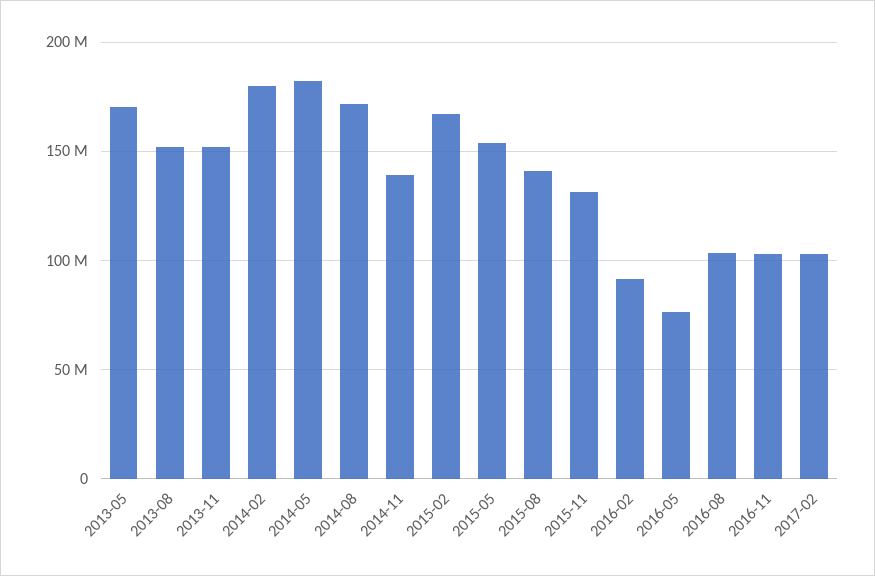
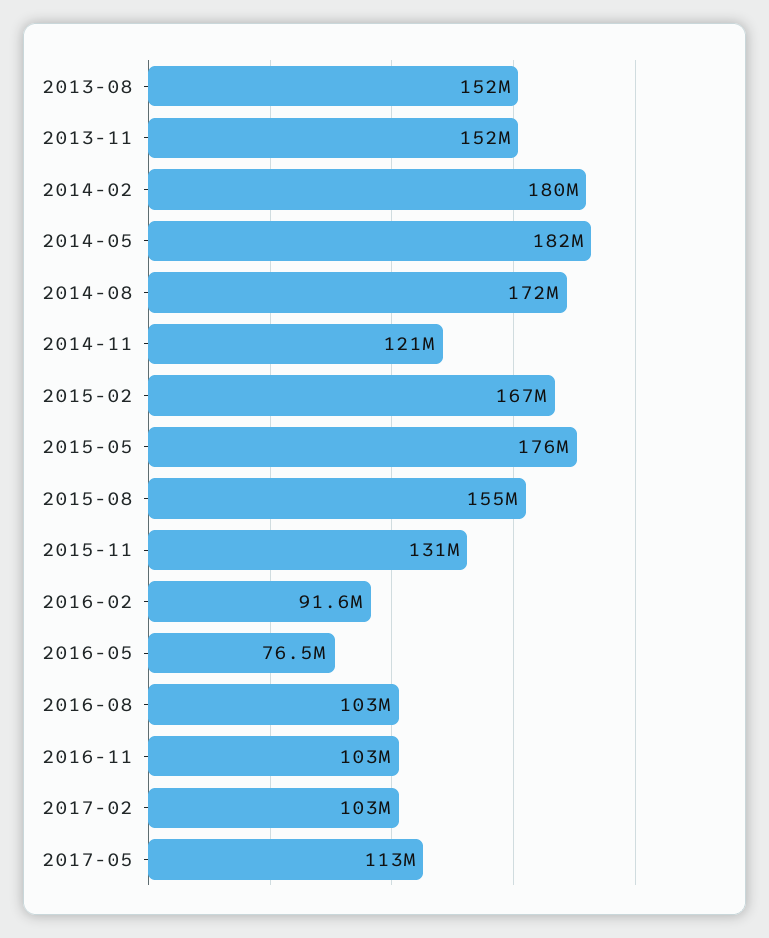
2013-05: 170000000 -> none
2014-11: 140000000 -> 121000000
2015-05: 155000000 -> 176000000
2015-08: 140000000 -> 155000000
2017-05: none -> 113000000

